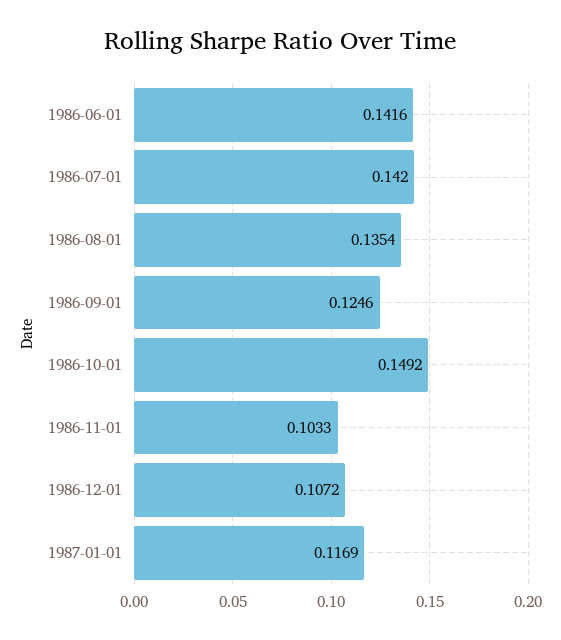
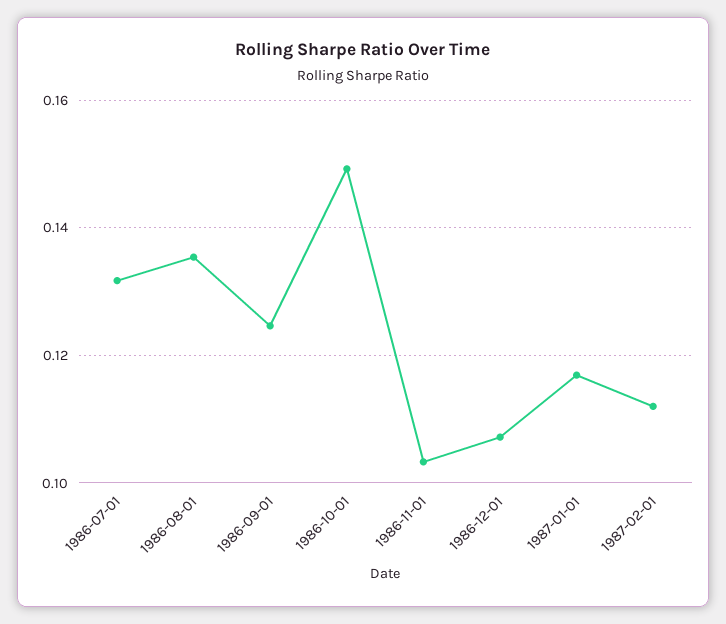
1986-06-01: 0.1416 -> none
1986-07-01: 0.142 -> 0.132
1987-02-01: none -> 0.112

